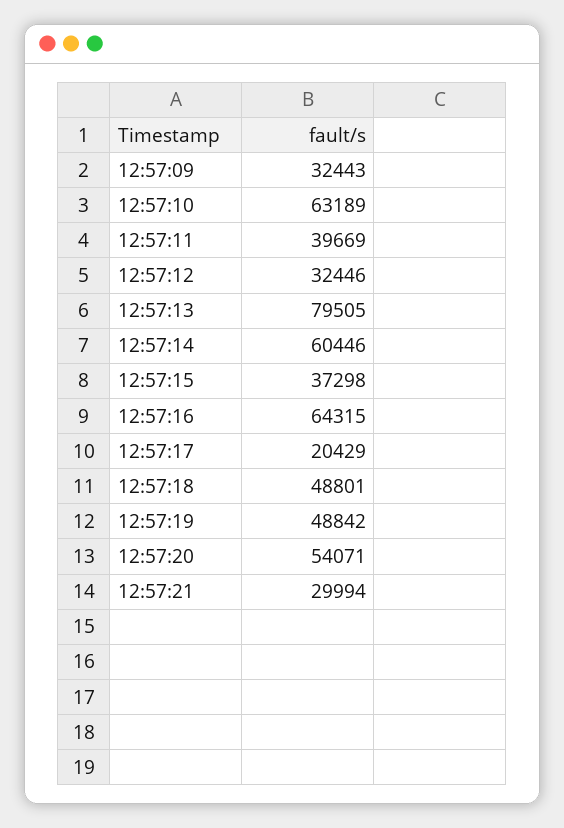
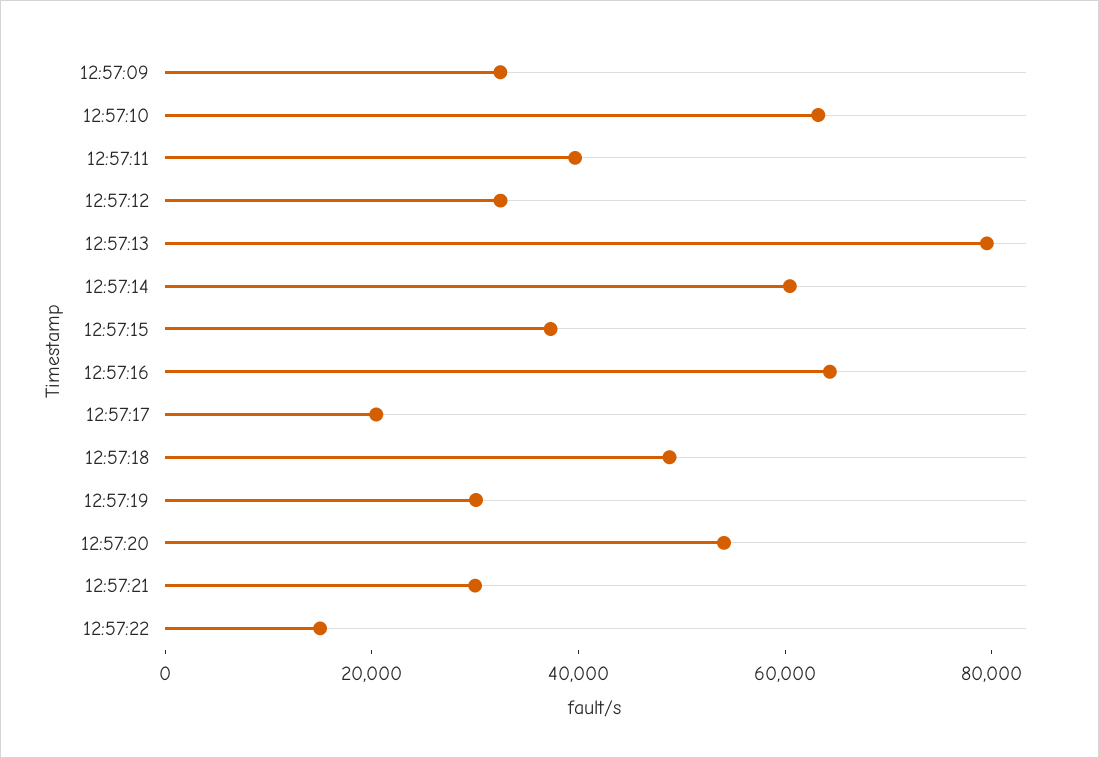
12:57:19: 48842 -> 30000
12:57:22: none -> 15000

